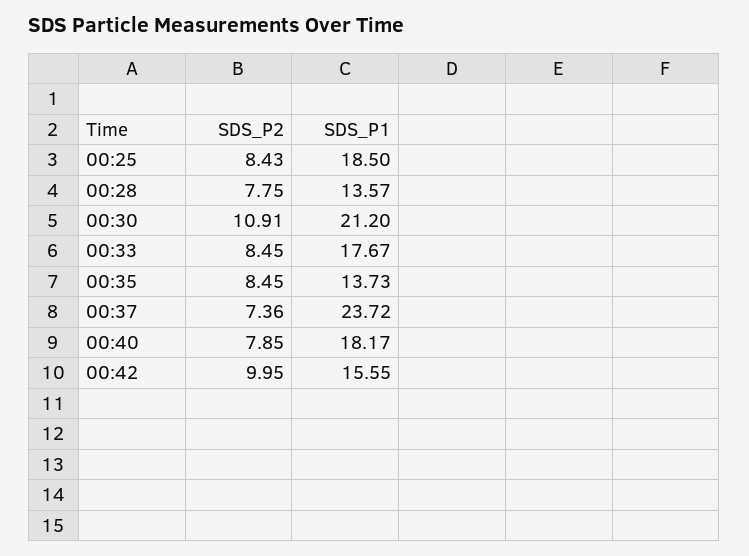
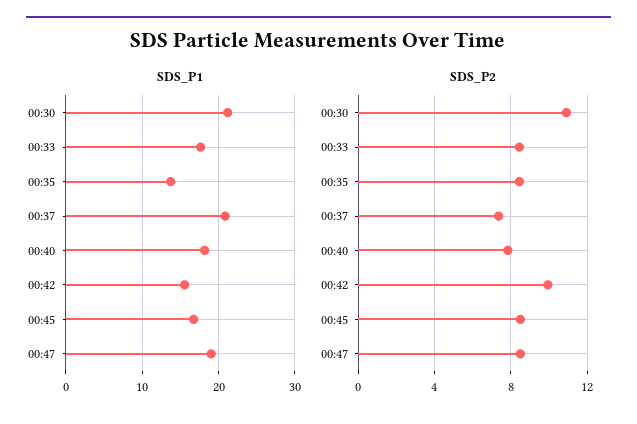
SDS_P2, 00:25: 8.43 -> none
SDS_P1, 00:25: 18.5 -> none
SDS_P2, 00:28: 7.75 -> none
SDS_P1, 00:28: 13.57 -> none
SDS_P1, 00:37: 23.72 -> 21
SDS_P1, 00:45: none -> 17
SDS_P1, 00:47: none -> 19
SDS_P2, 00:45: none -> 8.5
SDS_P2, 00:47: none -> 8.5

